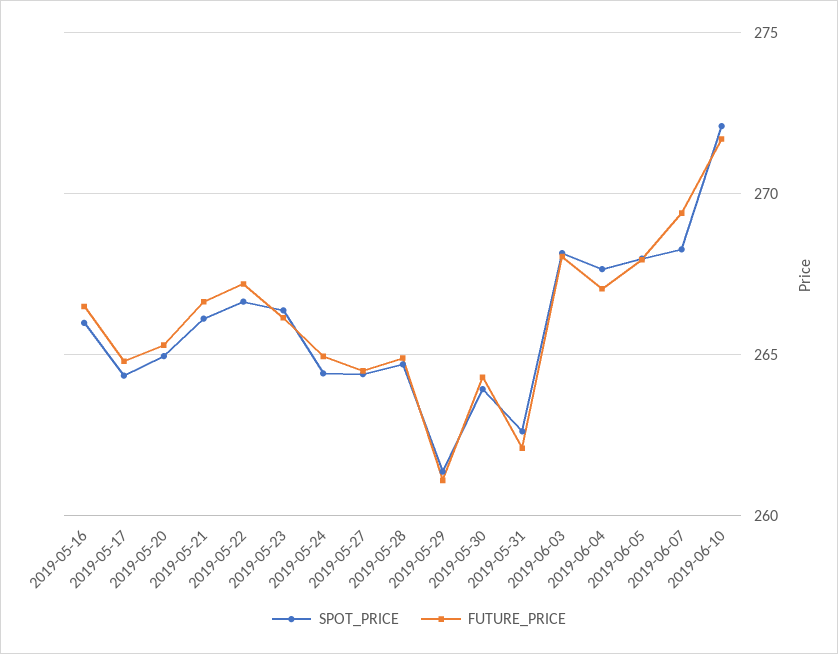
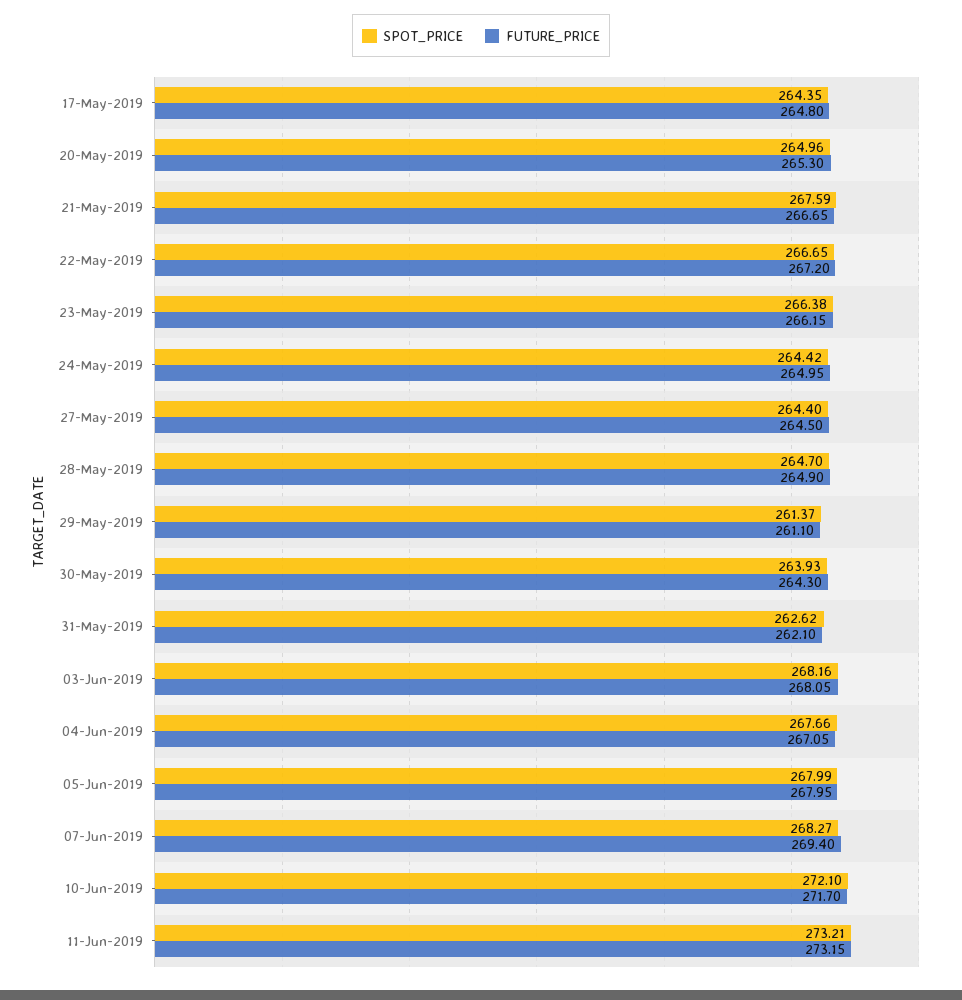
SPOT_PRICE, 2019-05-16: 266 -> none
FUTURE_PRICE, 2019-05-16: 266.5 -> none
SPOT_PRICE, 2019-05-21: 266 -> 267.59
SPOT_PRICE, 11-Jun-2019: none -> 273.21
FUTURE_PRICE, 11-Jun-2019: none -> 273.15

